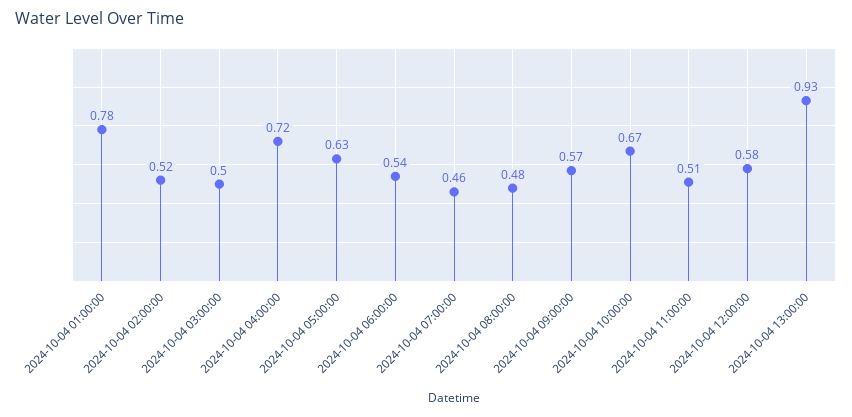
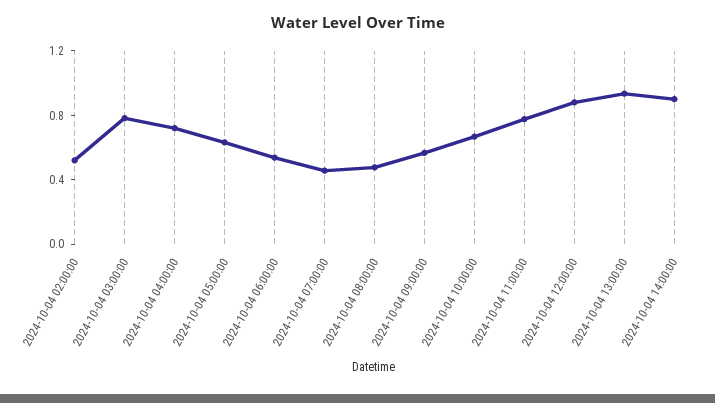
2024-10-04 01:00:00: 0.78 -> none
2024-10-04 03:00:00: 0.5 -> 0.8
2024-10-04 11:00:00: 0.51 -> 0.8
2024-10-04 12:00:00: 0.58 -> 0.9
2024-10-04 14:00:00: none -> 0.9

